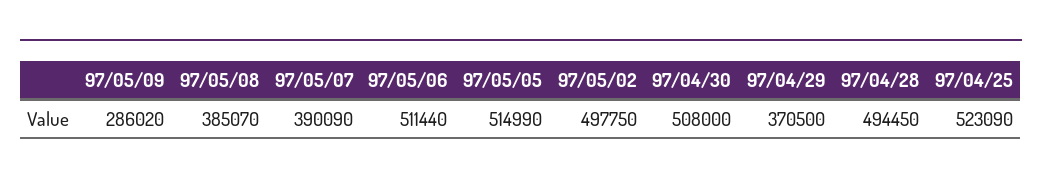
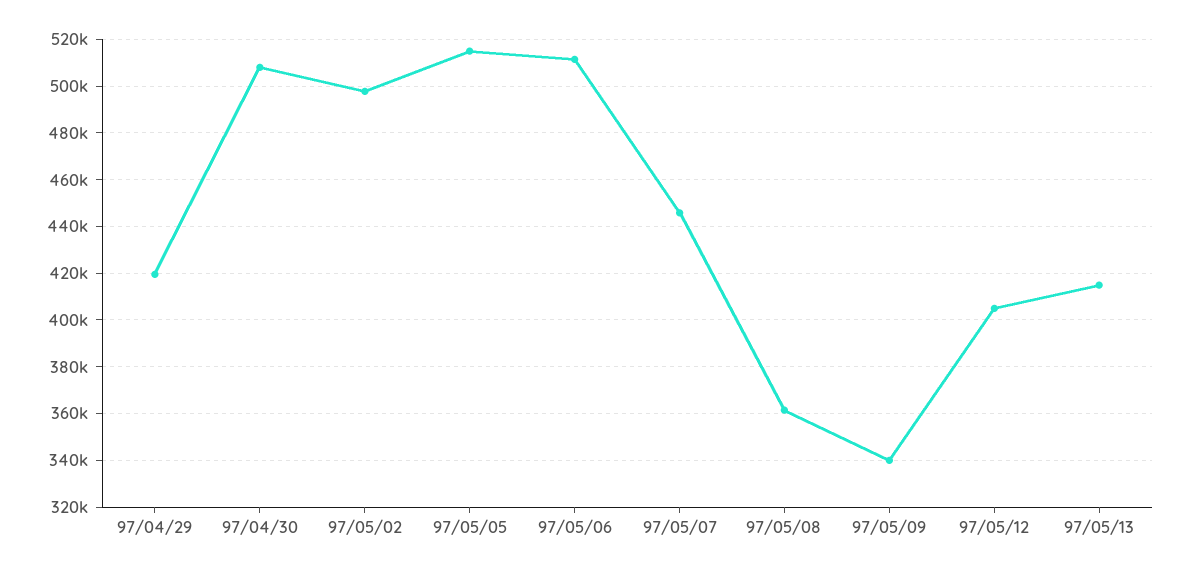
97/05/09: 286020 -> 340000
97/05/08: 385070 -> 360000
97/05/07: 390090 -> 445000
97/04/29: 370500 -> 420000
97/04/28: 494450 -> none
97/04/25: 523090 -> none
97/05/12: none -> 405000
97/05/13: none -> 415000

